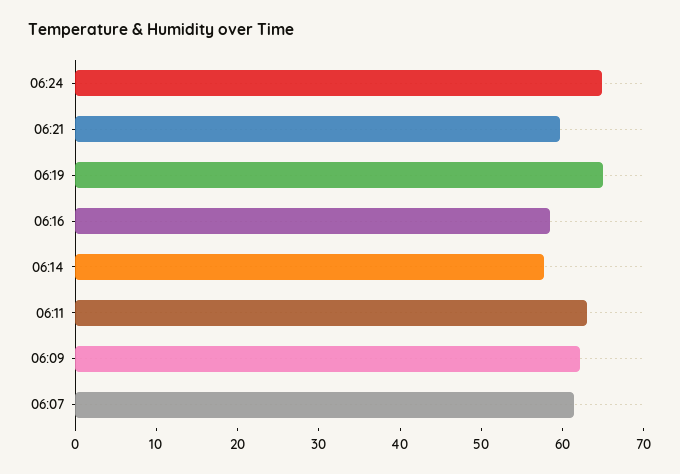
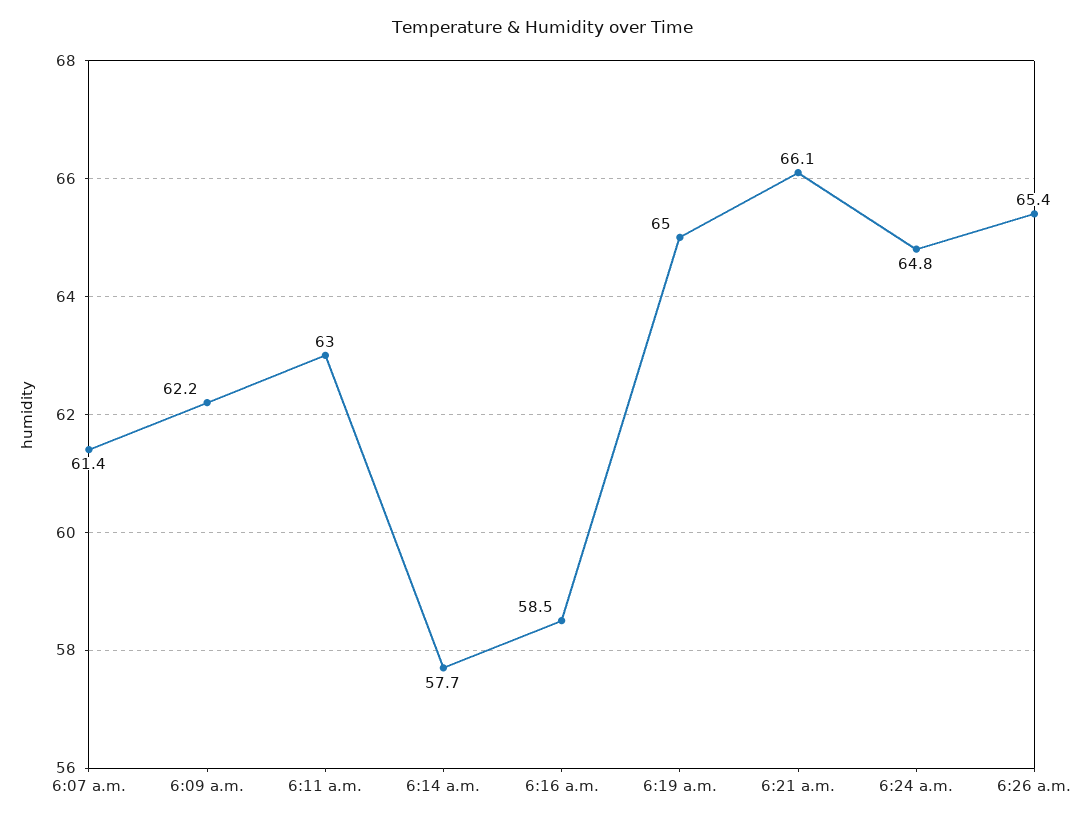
06:21: 60 -> 66.1
6:26 a.m.: none -> 65.4

